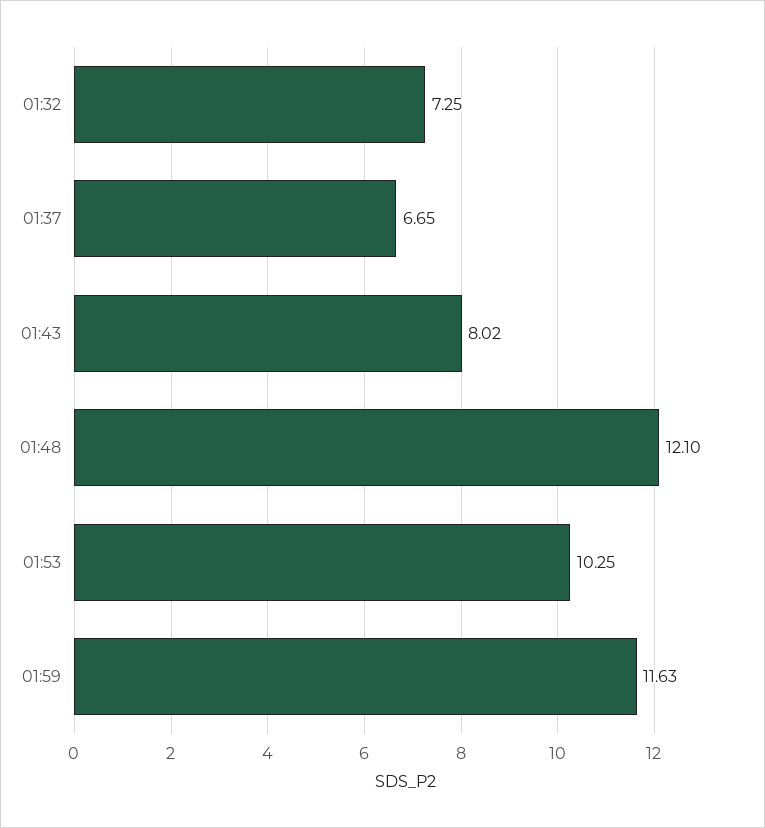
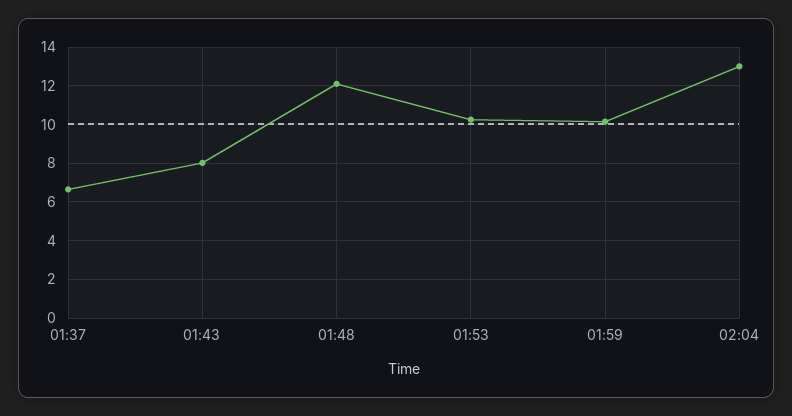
01:32: 7.25 -> none
01:59: 11.63 -> 10
02:04: none -> 13

